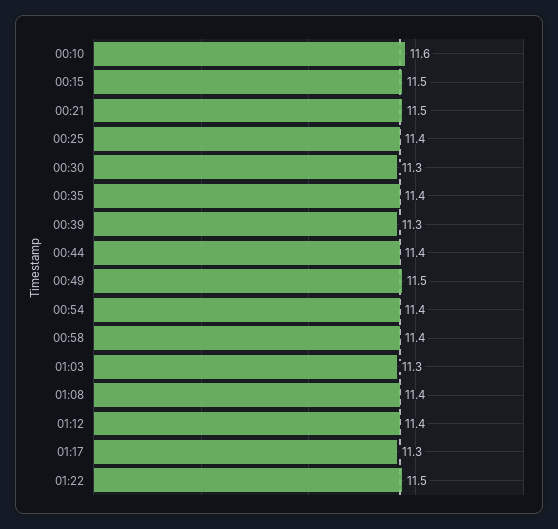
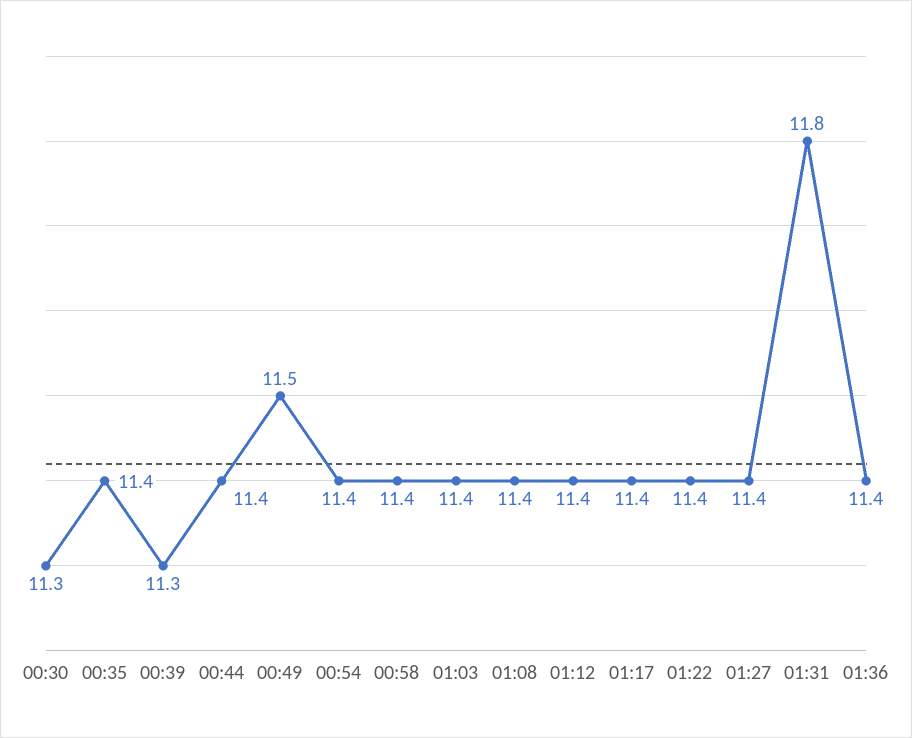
00:10: 11.6 -> none
00:15: 11.5 -> none
00:21: 11.5 -> none
00:25: 11.4 -> none
01:03: 11.3 -> 11.4
01:17: 11.3 -> 11.4
01:22: 11.5 -> 11.4
01:27: none -> 11.4
01:31: none -> 11.8
01:36: none -> 11.4

